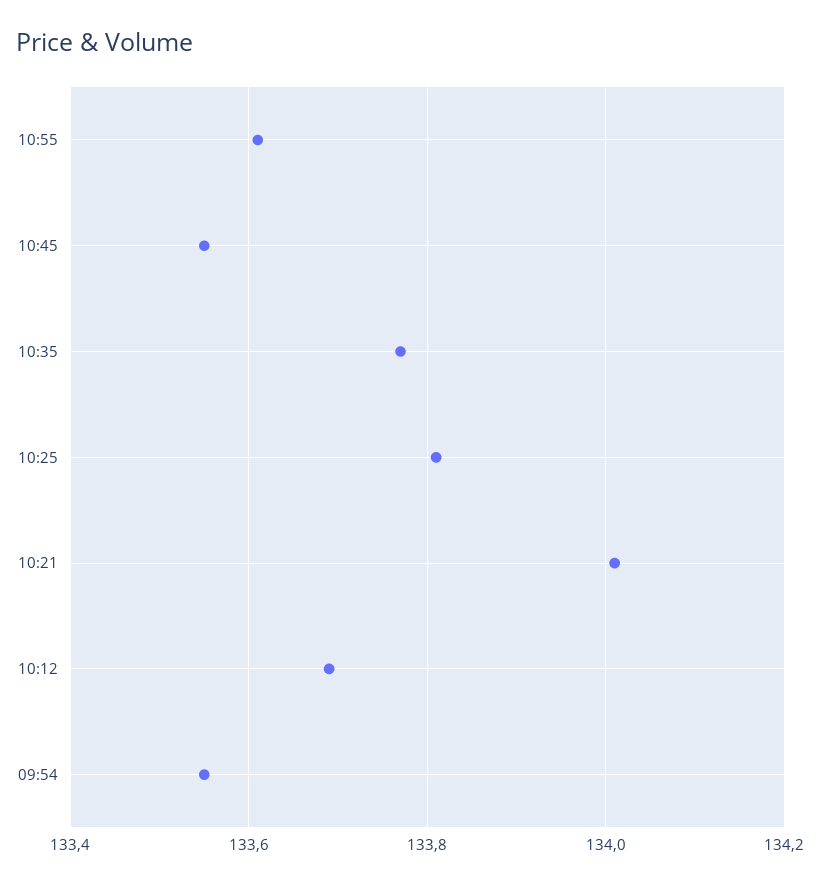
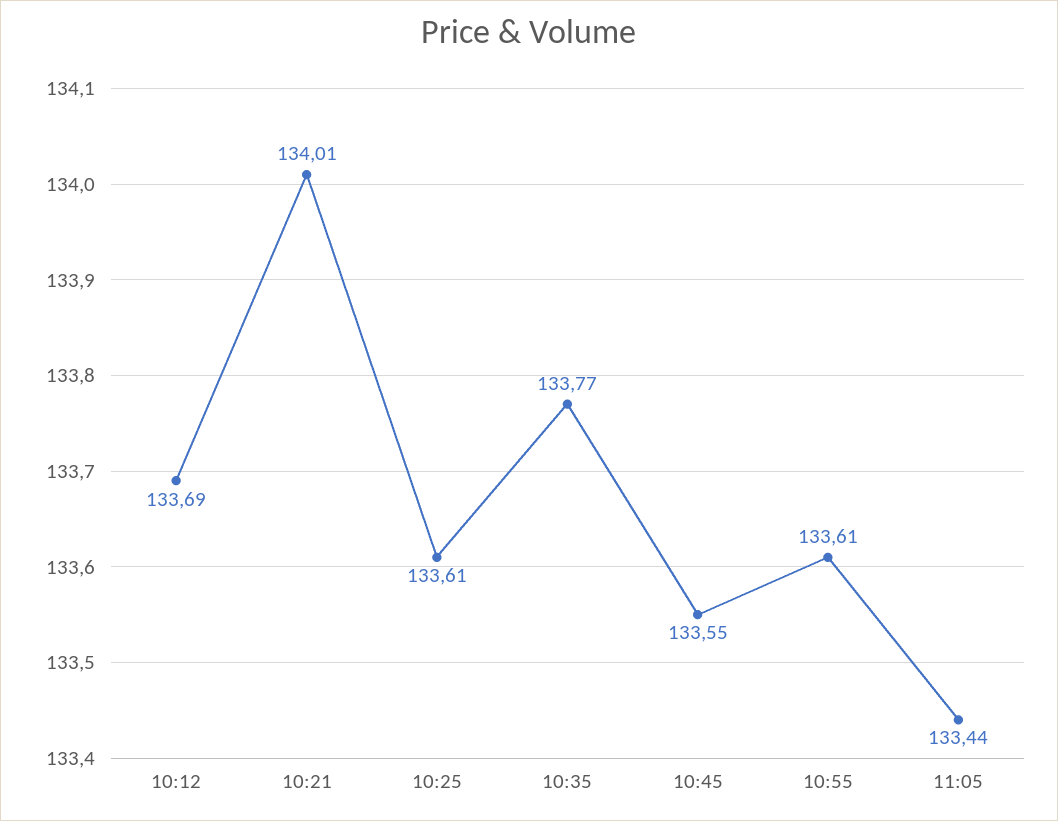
10:25: 133.8 -> 133.61
09:54: 133.55 -> none
11:05: none -> 133.44

